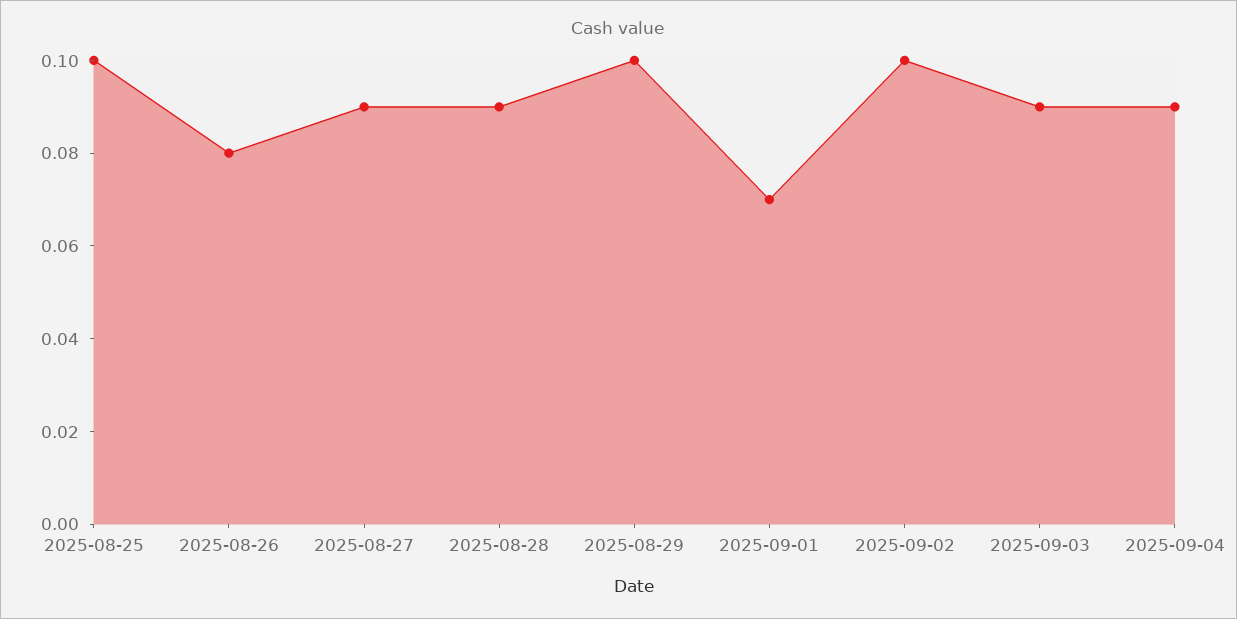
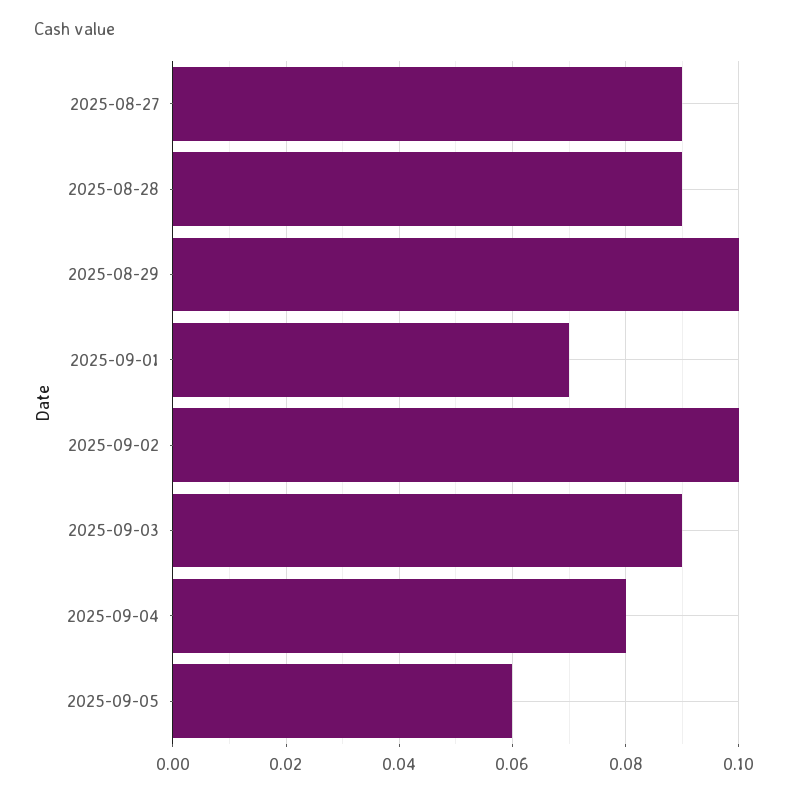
2025-08-25: 0.1 -> none
2025-08-26: 0.08 -> none
2025-09-04: 0.09 -> 0.08
2025-09-05: none -> 0.06

